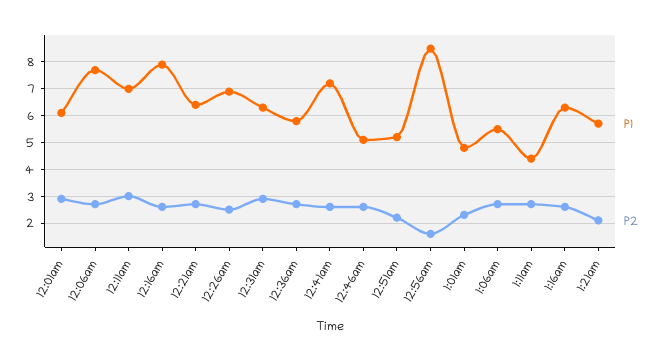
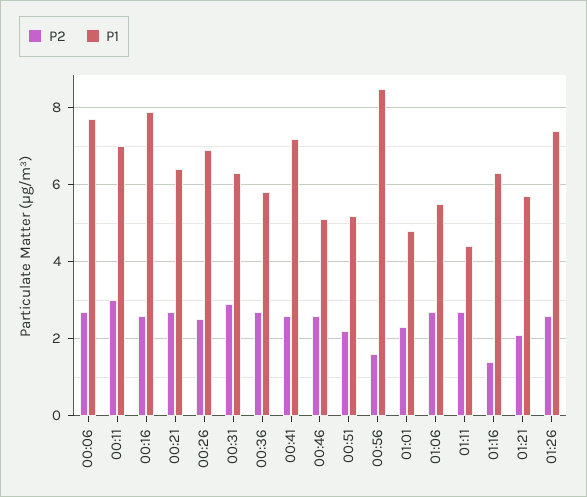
P1, 12:01am: 6 -> none
P2, 12:01am: 3 -> none
P2, 1:16am: 2.5 -> 1.5
P2, 01:26: none -> 2.5
P1, 01:26: none -> 7.5

